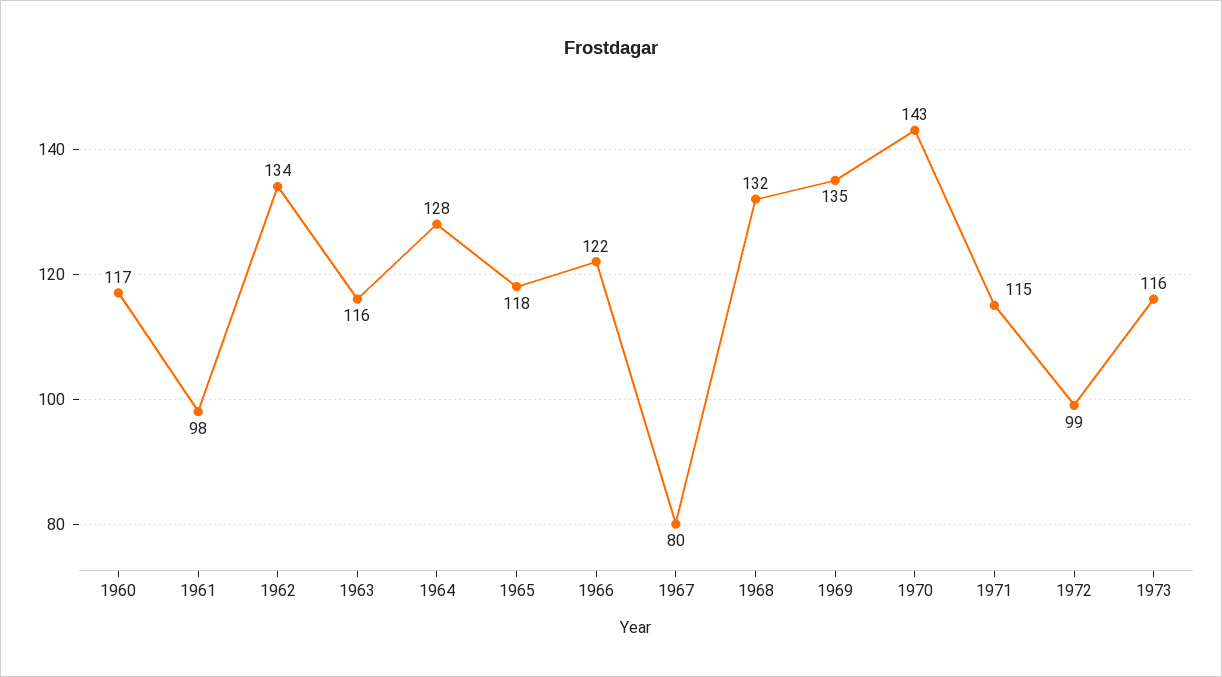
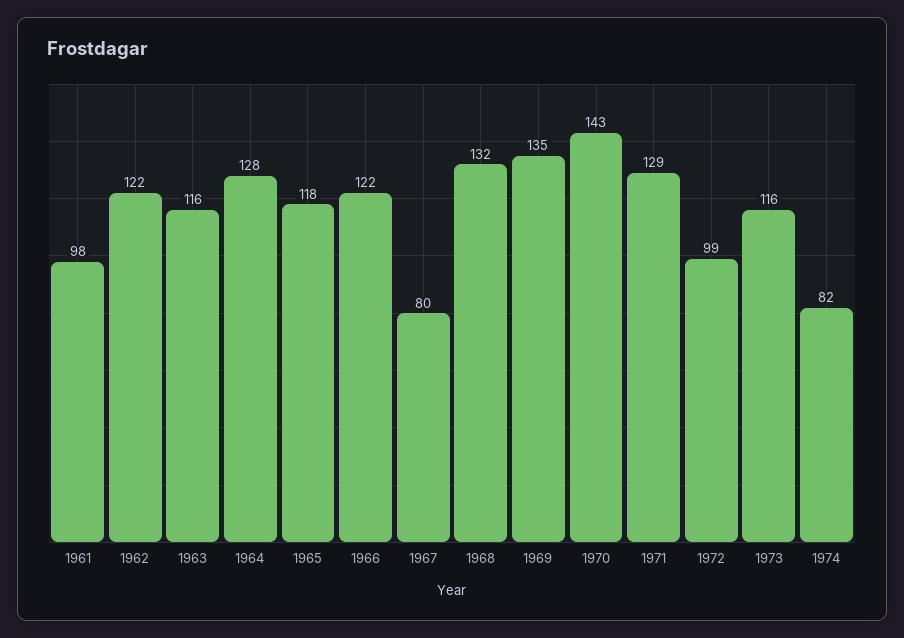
1960: 117 -> none
1962: 134 -> 122
1971: 115 -> 129
1974: none -> 82

